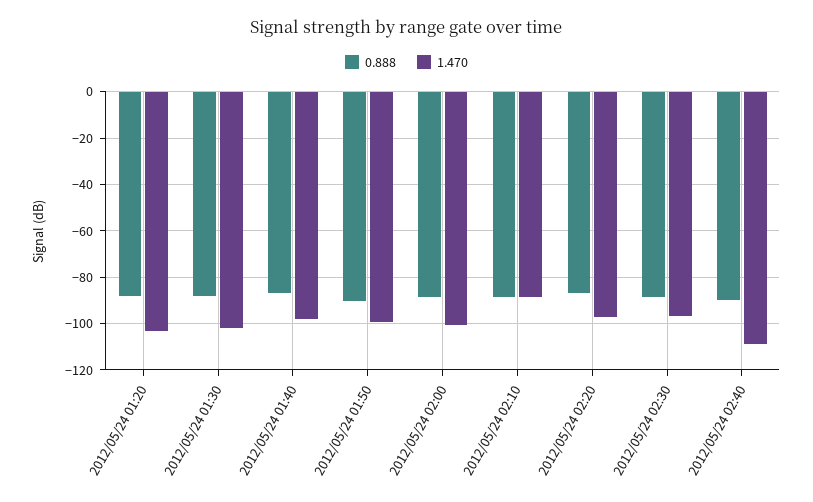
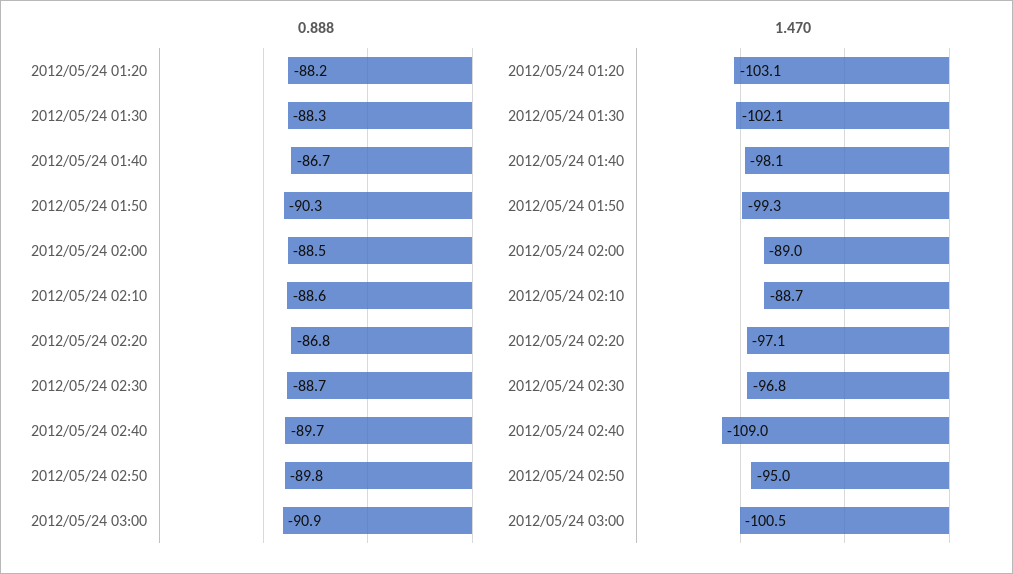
1.470, 2012/05/24 02:00: -100 -> -89
0.888, 2012/05/24 02:50: none -> -89.8
0.888, 2012/05/24 03:00: none -> -90.9
1.470, 2012/05/24 02:50: none -> -95
1.470, 2012/05/24 03:00: none -> -100.5

